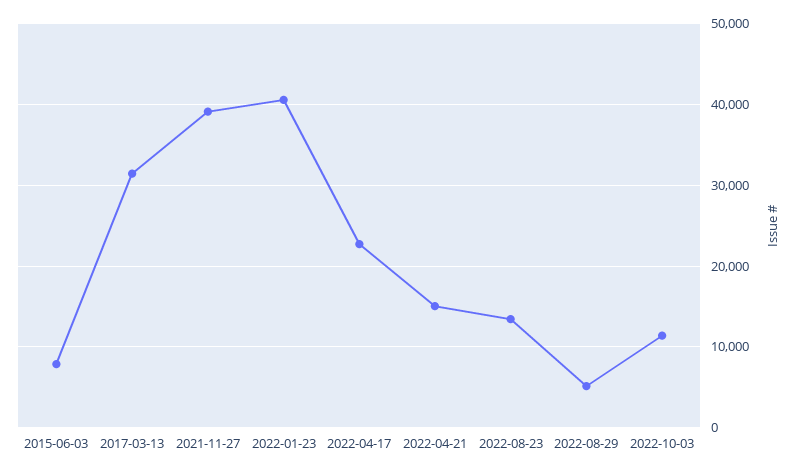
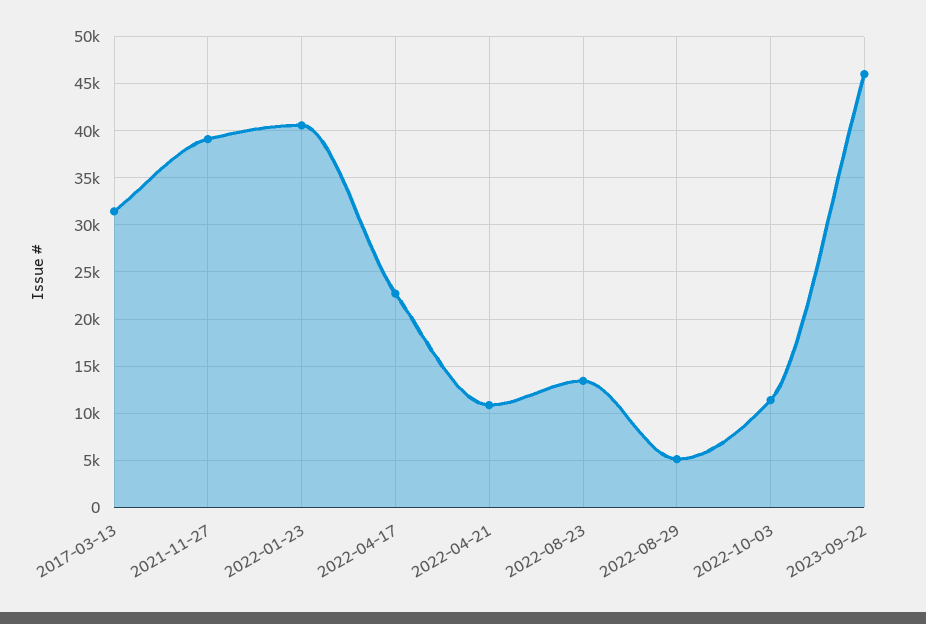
2015-06-03: 8000 -> none
2022-04-21: 15000 -> 11000
2023-09-22: none -> 46000

